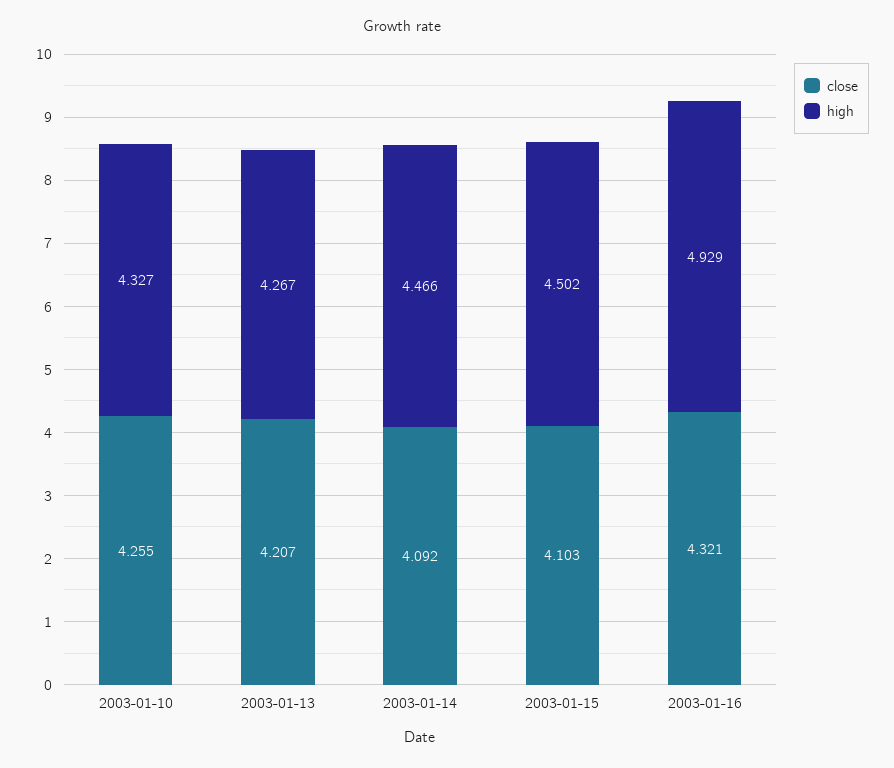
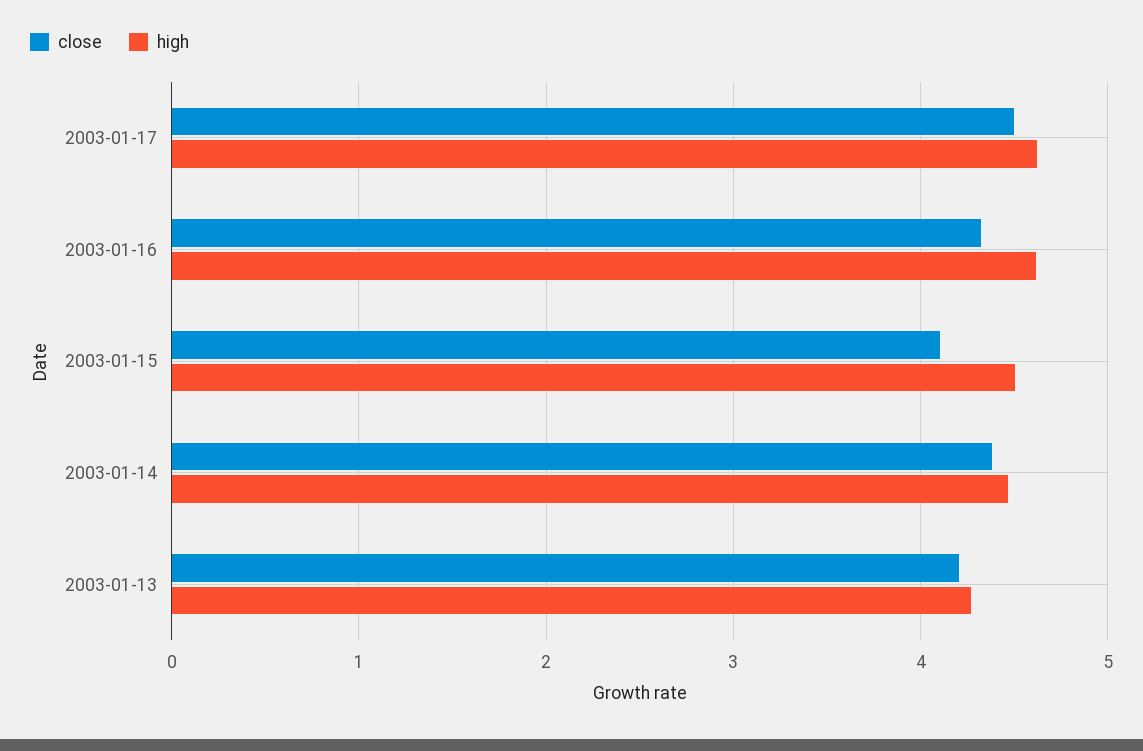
close, 2003-01-10: 4.255 -> none
high, 2003-01-10: 4.327 -> none
close, 2003-01-14: 4.092 -> 4.4
high, 2003-01-16: 4.929 -> 4.6
close, 2003-01-17: none -> 4.5
high, 2003-01-17: none -> 4.6

